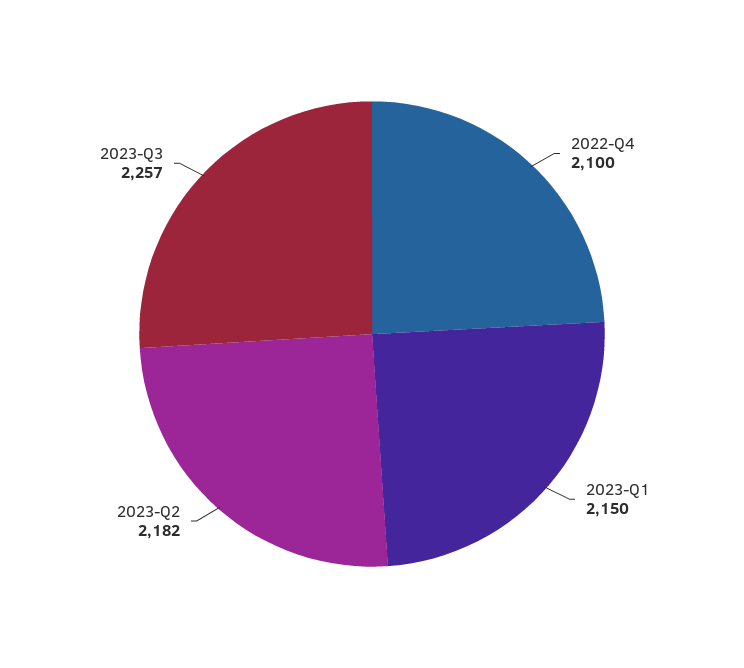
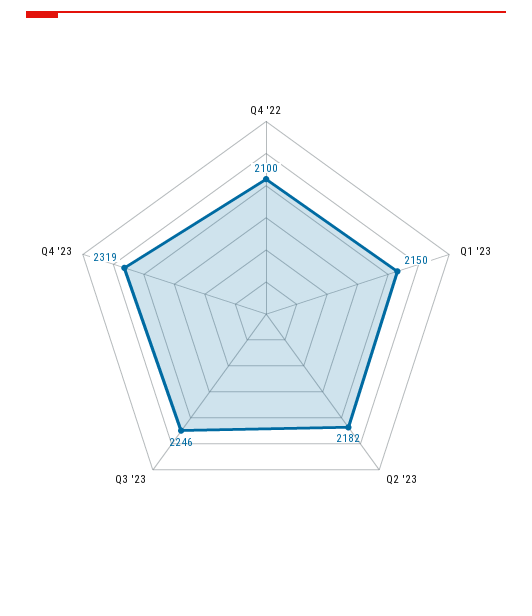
2023-Q3: 2257 -> 2246
Q4 '23: none -> 2319

